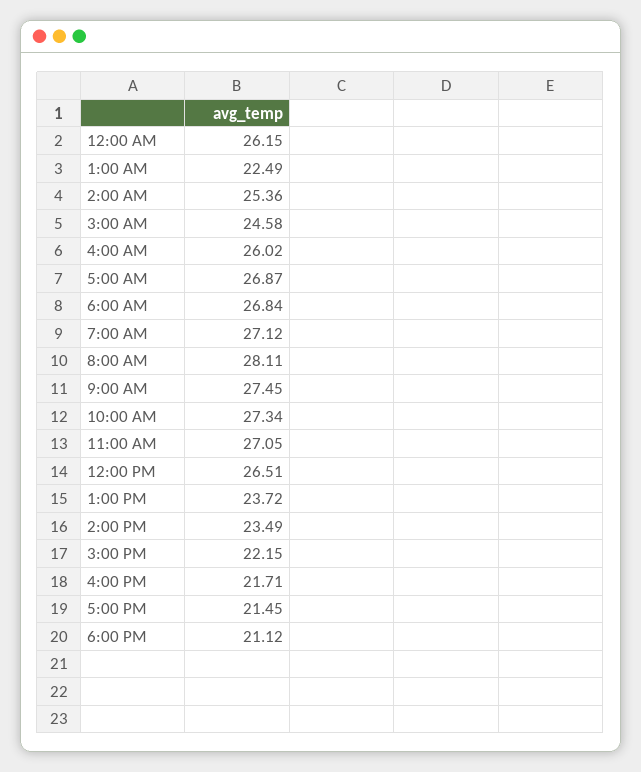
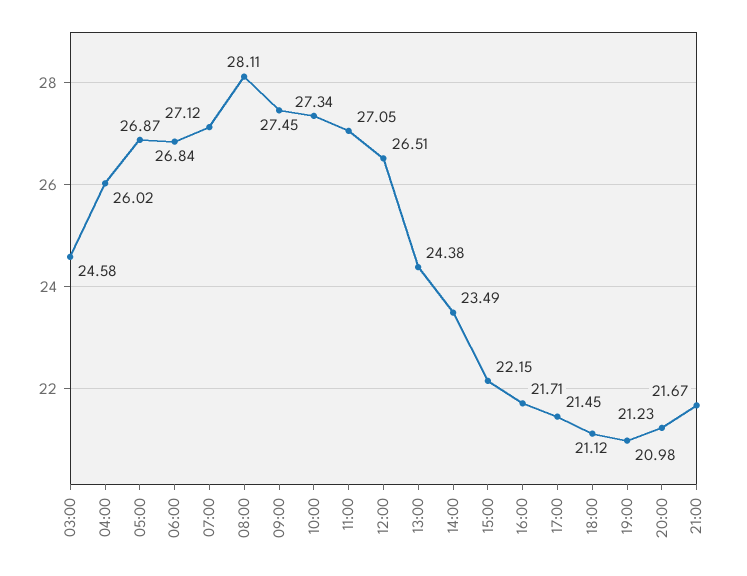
12:00 AM: 26.15 -> none
1:00 AM: 22.49 -> none
2:00 AM: 25.36 -> none
1:00 PM: 23.72 -> 24.38
19:00: none -> 20.98
20:00: none -> 21.23
21:00: none -> 21.67

